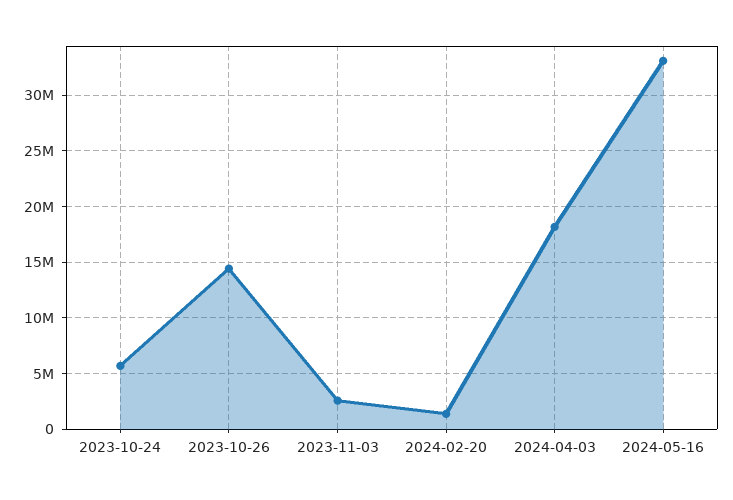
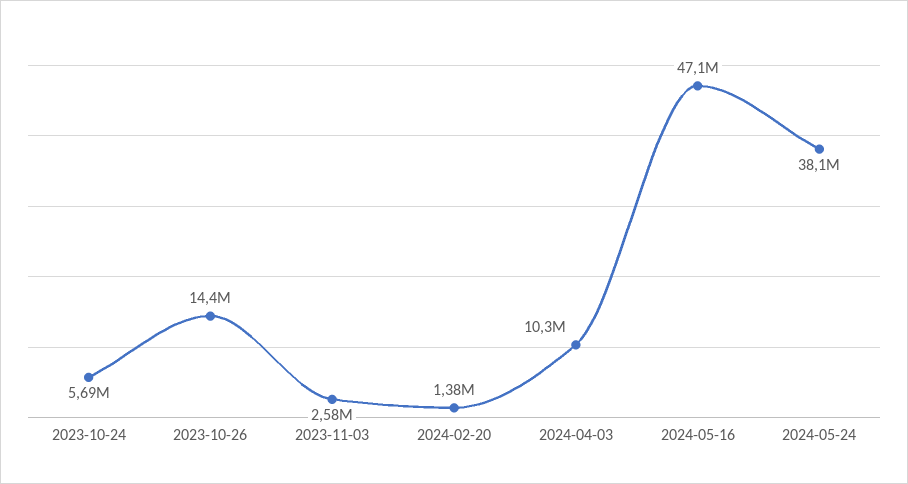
2024-04-03: 18000000 -> 10300000
2024-05-16: 33000000 -> 47100000
2024-05-24: none -> 38100000

